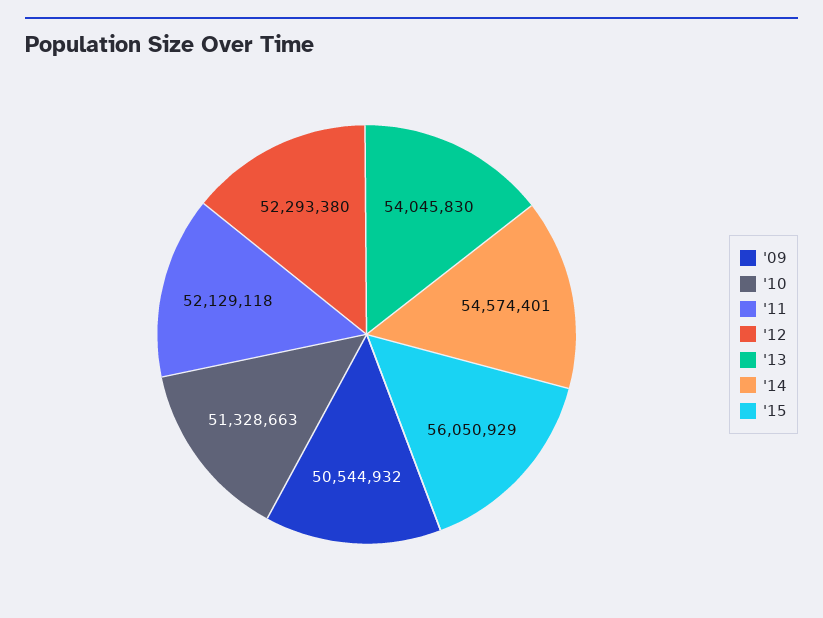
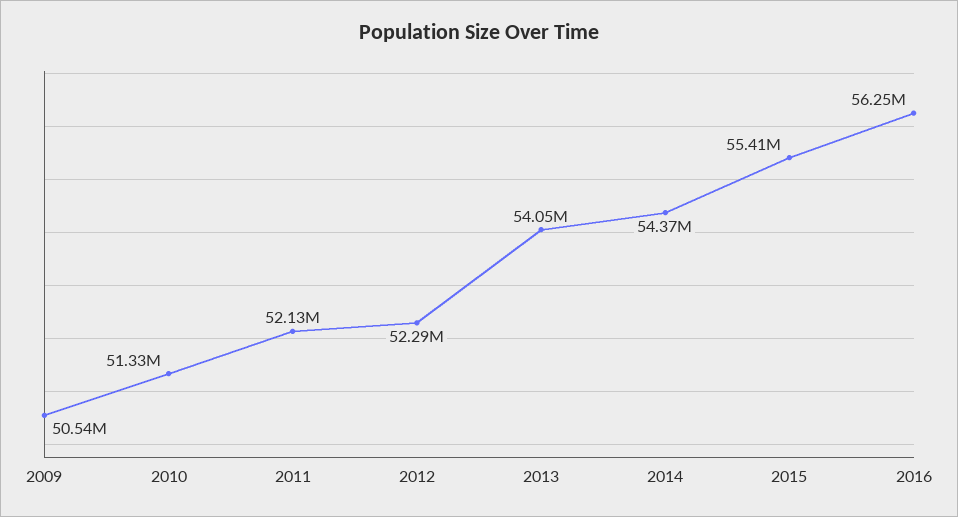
'14: 54574401 -> 54370000
'15: 56050929 -> 55410000
2016: none -> 56250000

